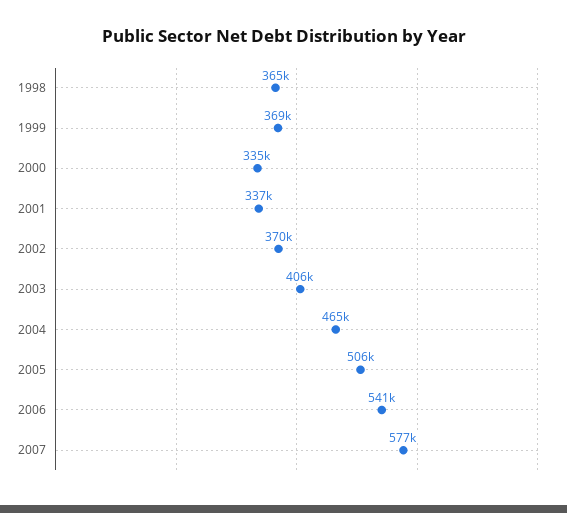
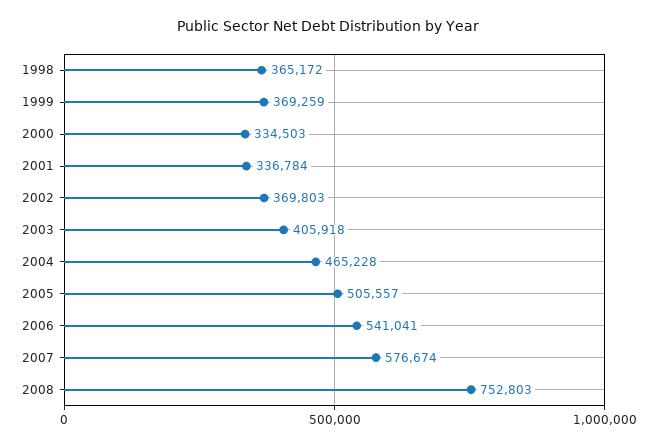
2008: none -> 752803

